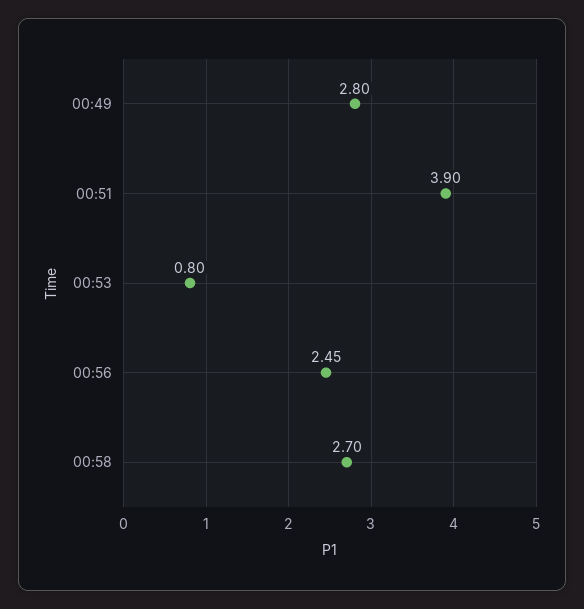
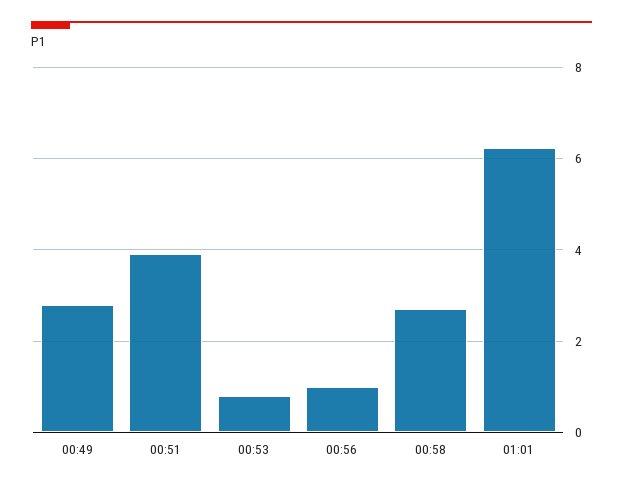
00:56: 2.45 -> 1
01:01: none -> 6.2

